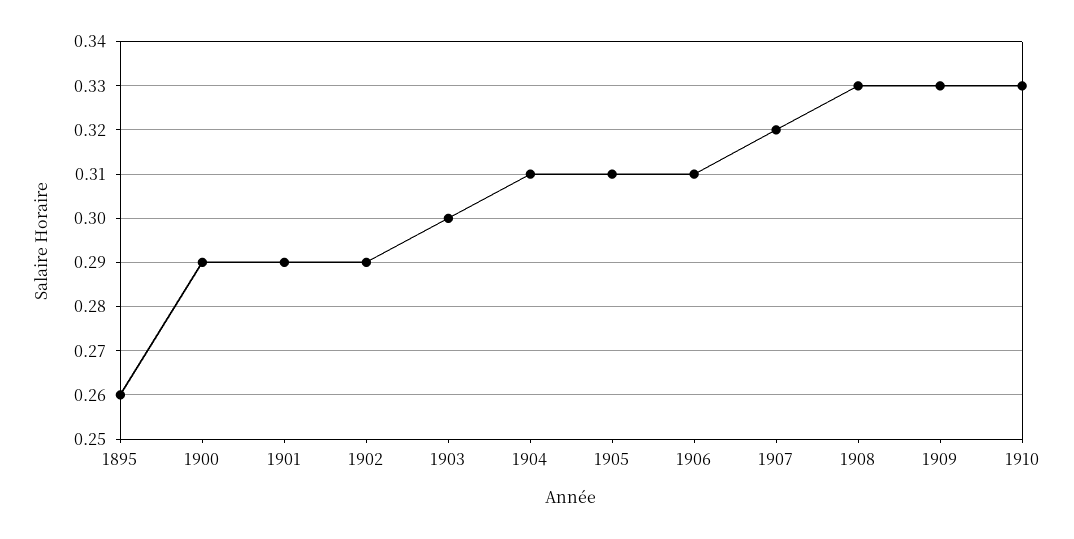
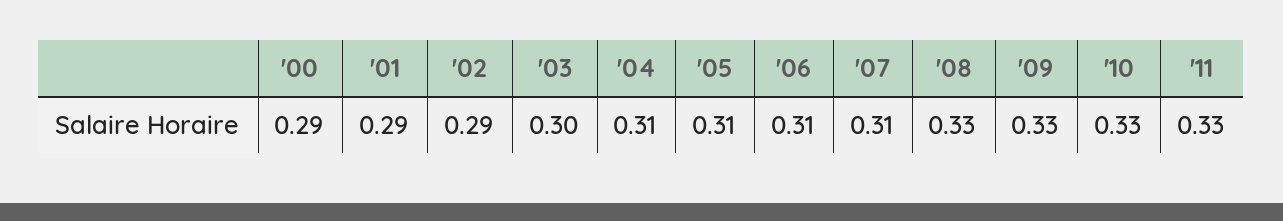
1895: 0.26 -> none
1907: 0.32 -> 0.31
'11: none -> 0.33

